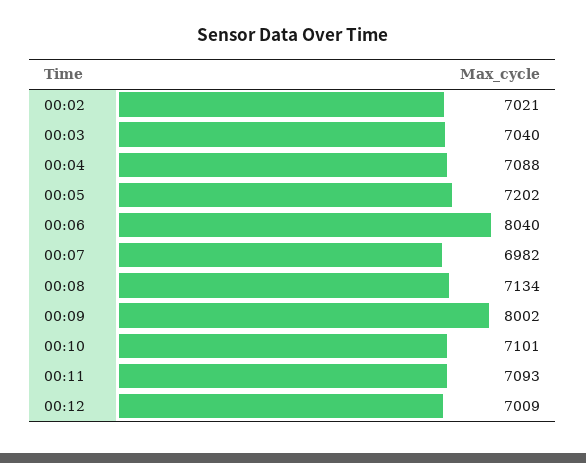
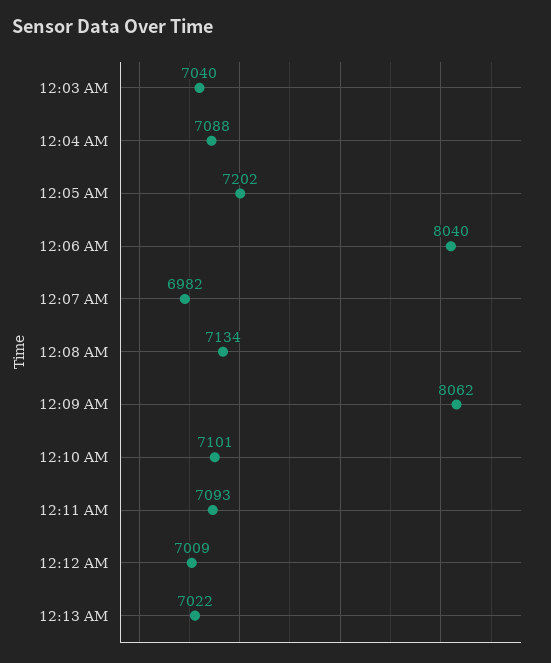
00:02: 7021 -> none
00:09: 8002 -> 8062
12:13 AM: none -> 7022

